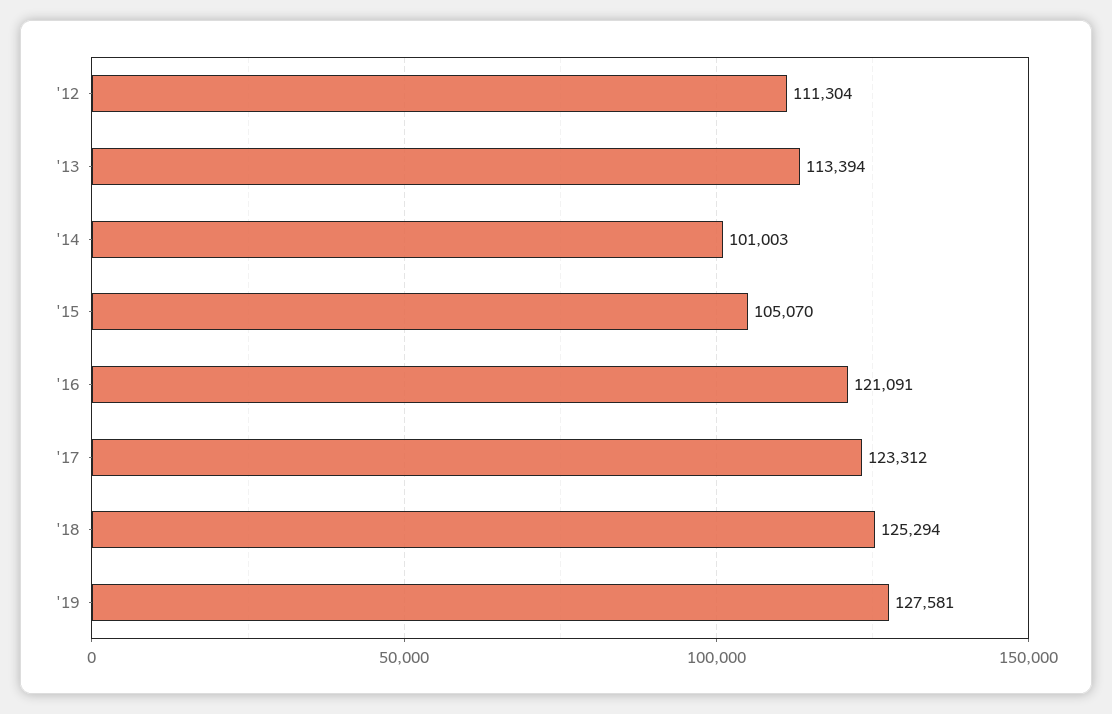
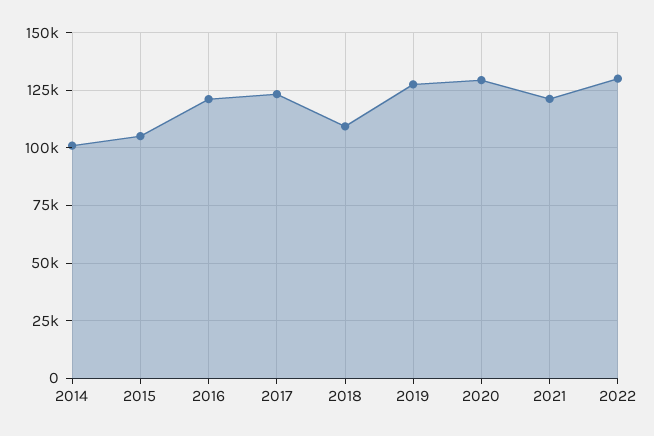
'12: 111304 -> none
'13: 113394 -> none
'18: 125294 -> 110000
2020: none -> 130000
2021: none -> 120000
2022: none -> 130000

